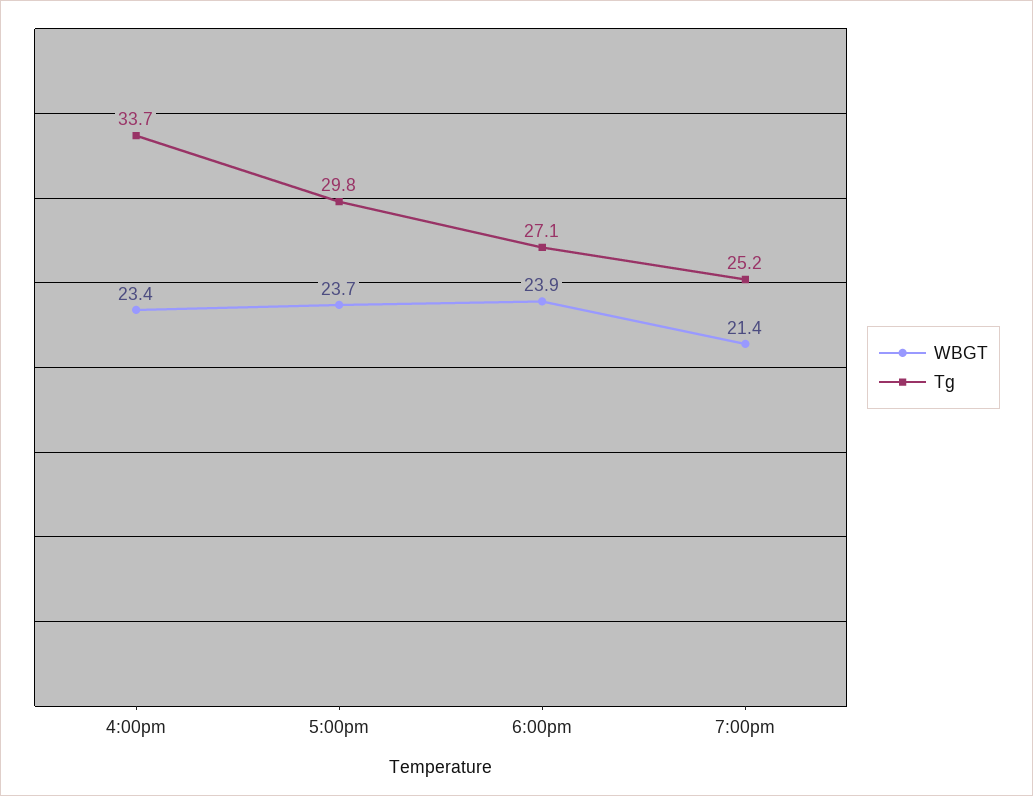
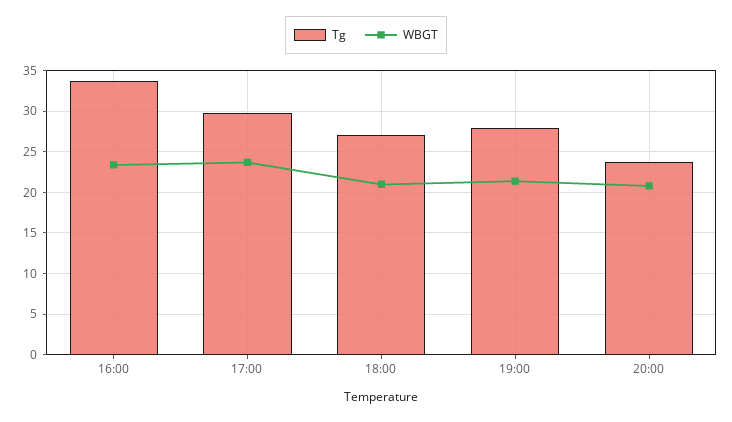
WBGT, 6:00pm: 23.9 -> 21
Tg, 7:00pm: 25.2 -> 28
Tg, 20:00: none -> 24
WBGT, 20:00: none -> 21

